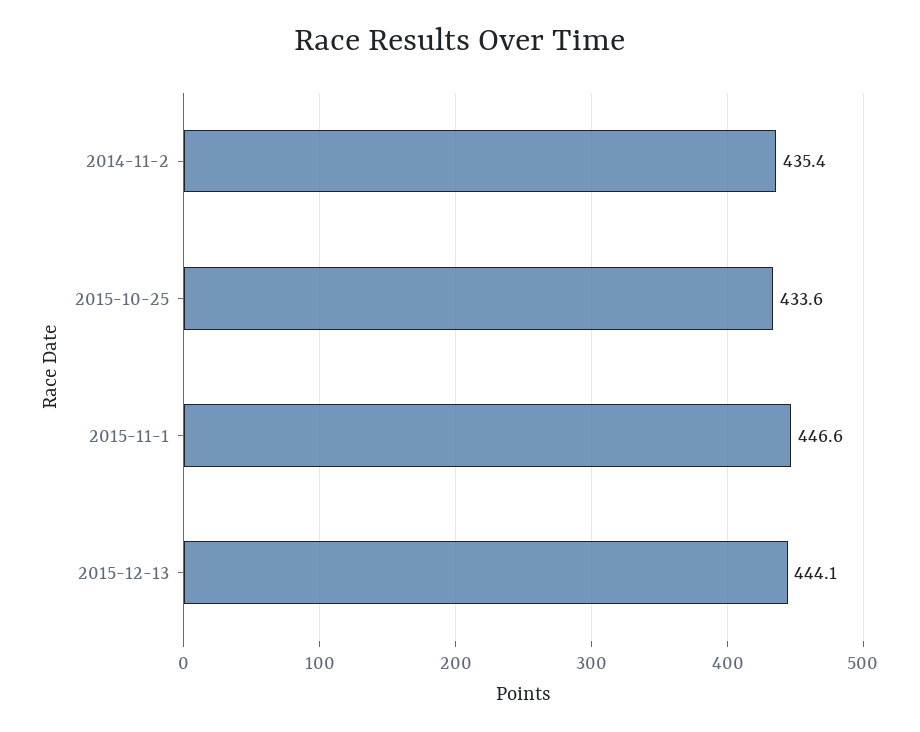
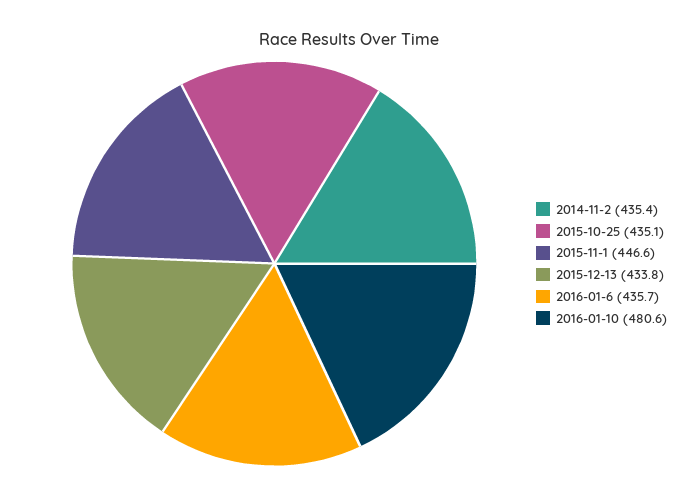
2015-10-25: 433.6 -> 435.1
2015-12-13: 444.1 -> 433.8
2016-01-6: none -> 435.7
2016-01-10: none -> 480.6

